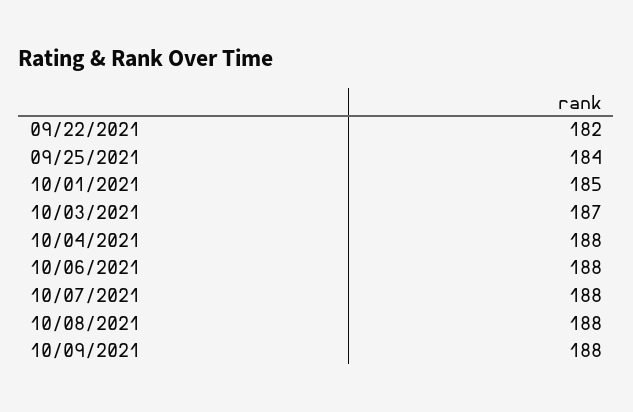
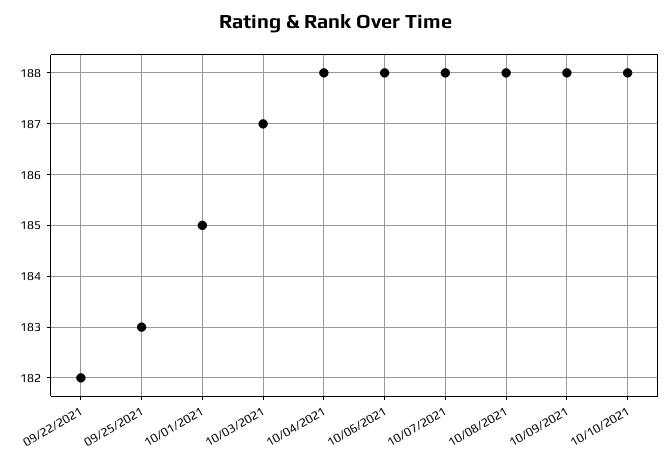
09/25/2021: 184 -> 183
10/10/2021: none -> 188

